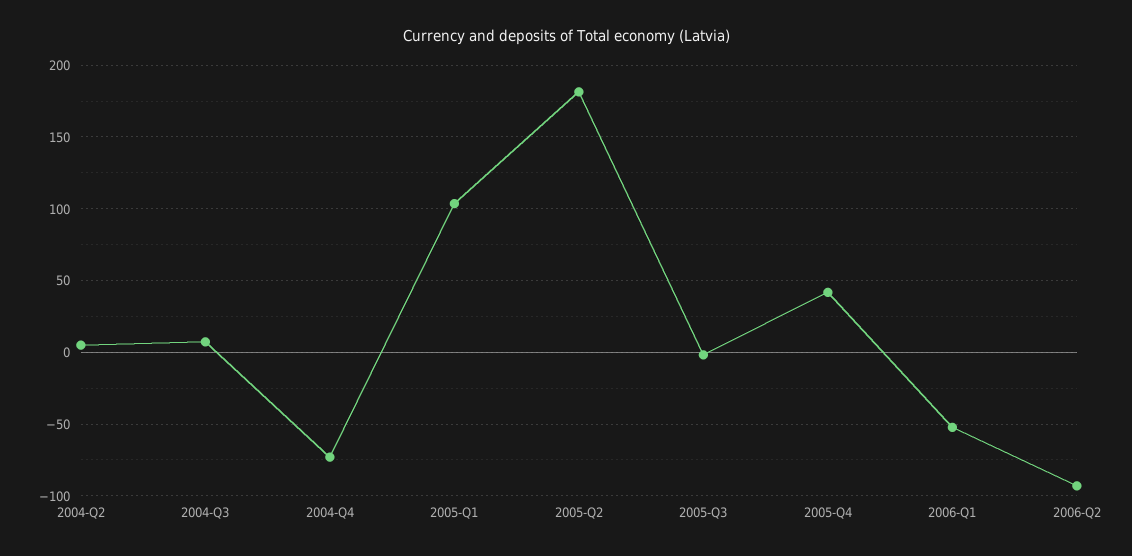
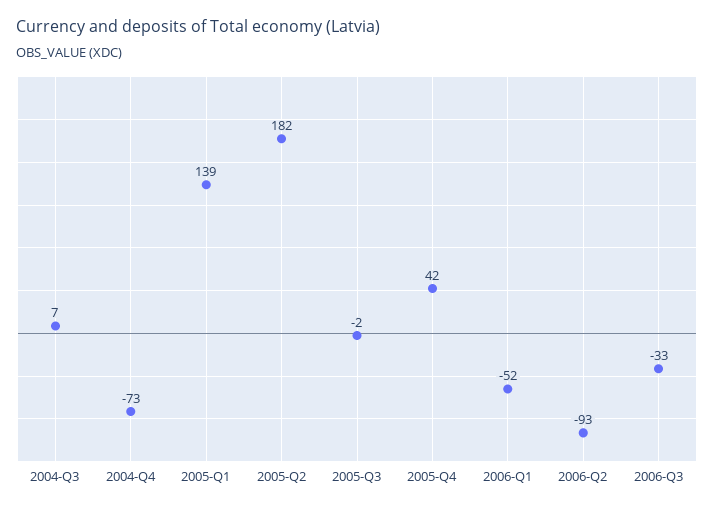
2004-Q2: 5 -> none
2005-Q1: 105 -> 139
2006-Q3: none -> -33

